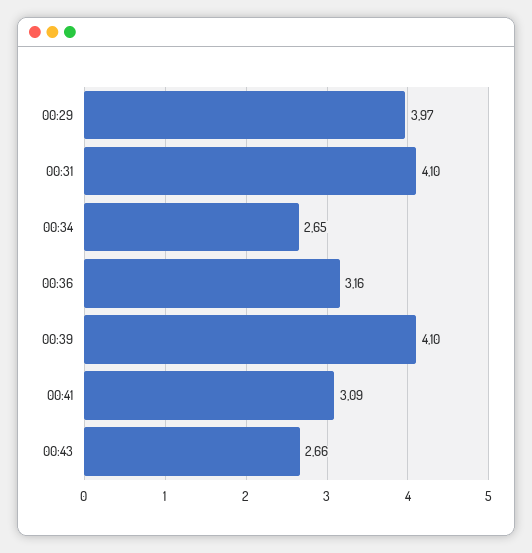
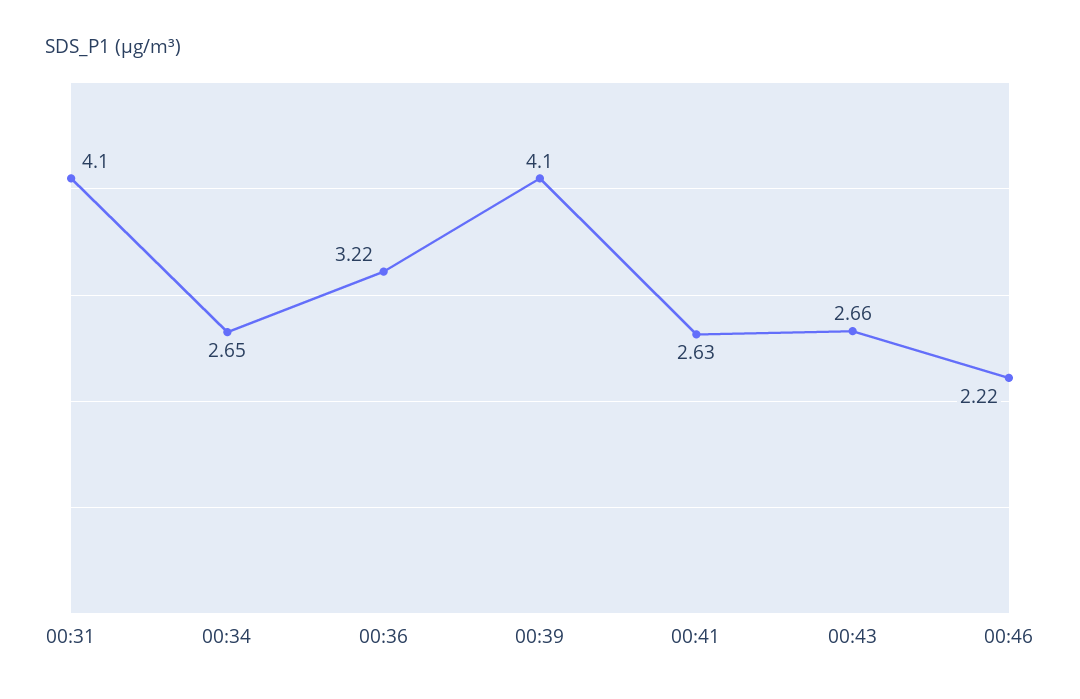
00:29: 3.97 -> none
00:36: 3.16 -> 3.22
00:41: 3.09 -> 2.63
00:46: none -> 2.22

